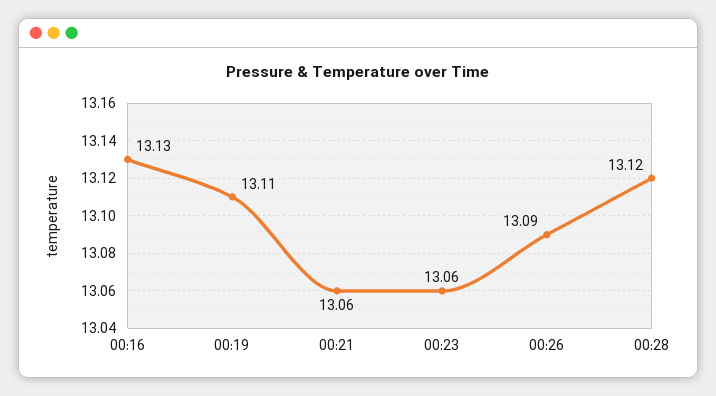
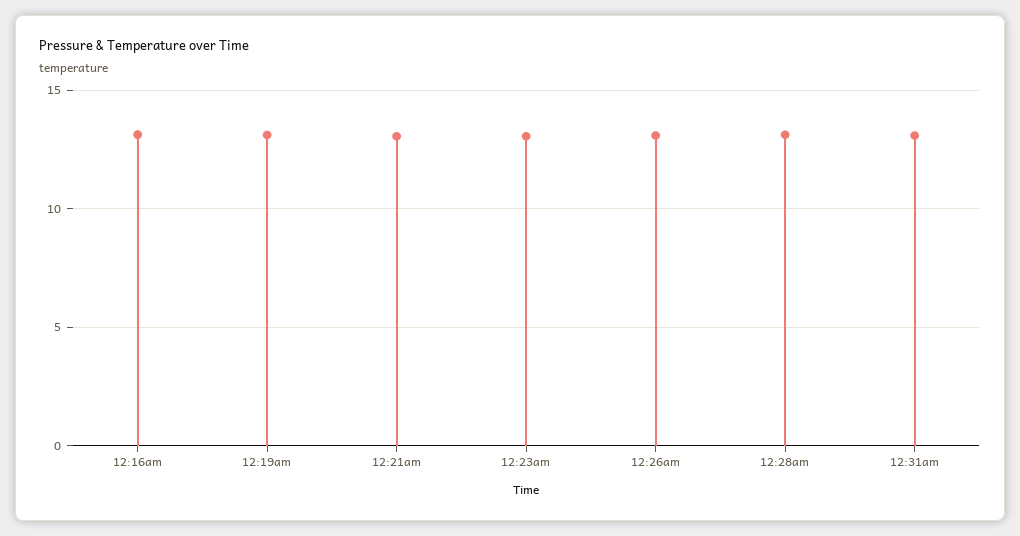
12:31am: none -> 13

